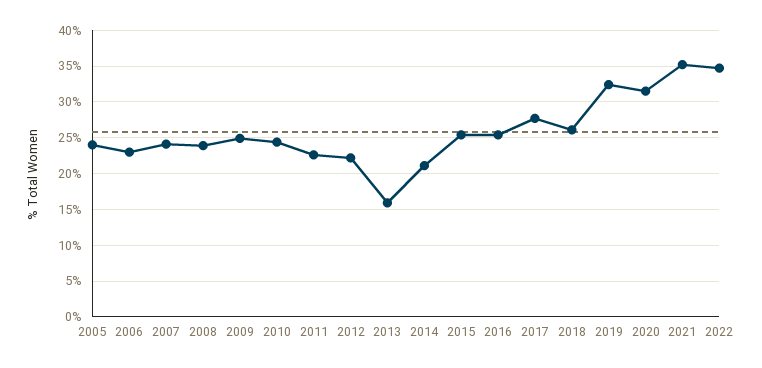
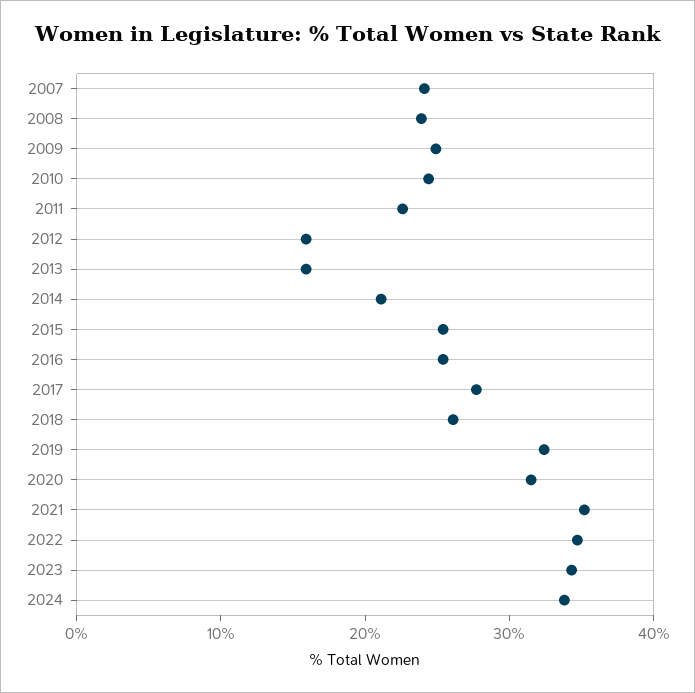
2005: 24 -> none
2006: 23 -> none
2012: 22 -> 16
2023: none -> 34
2024: none -> 34

